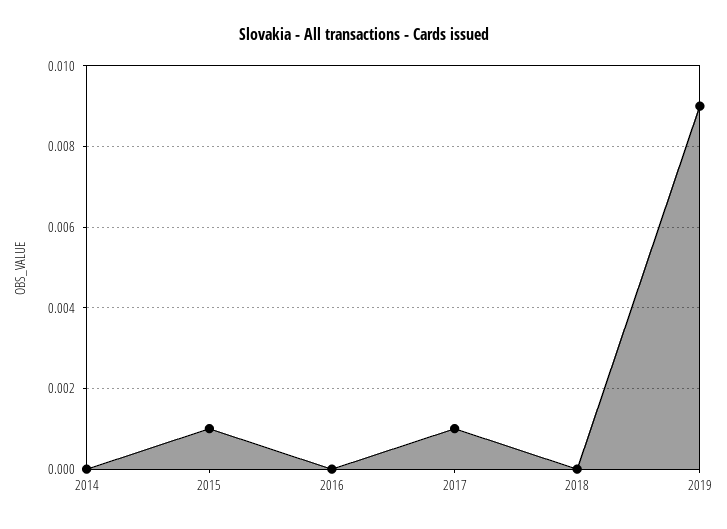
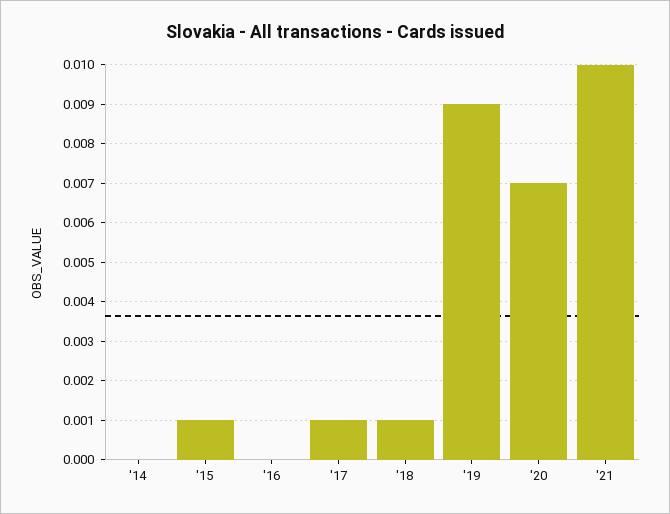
2018: 0 -> 0.001
'20: none -> 0.007
'21: none -> 0.01

